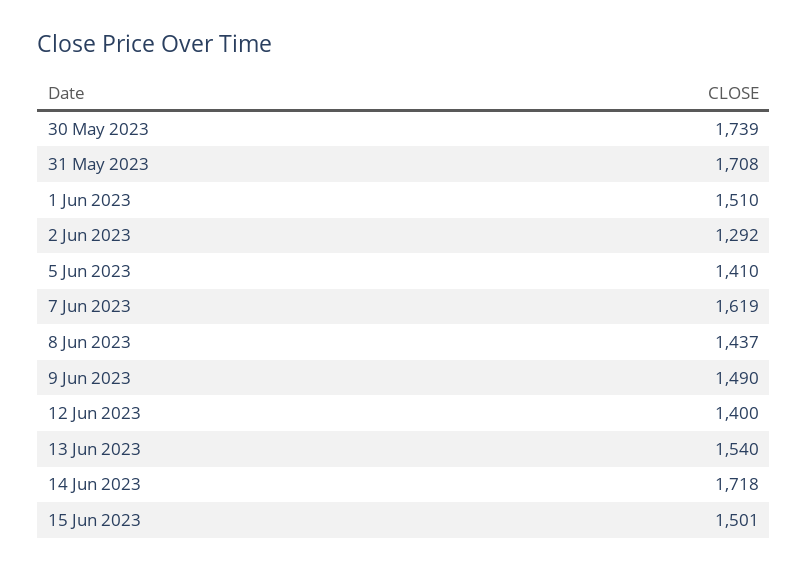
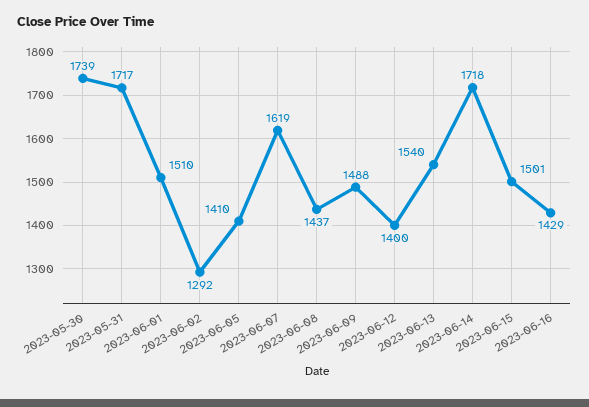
31 May 2023: 1708 -> 1717
9 Jun 2023: 1490 -> 1488
2023-06-16: none -> 1429

